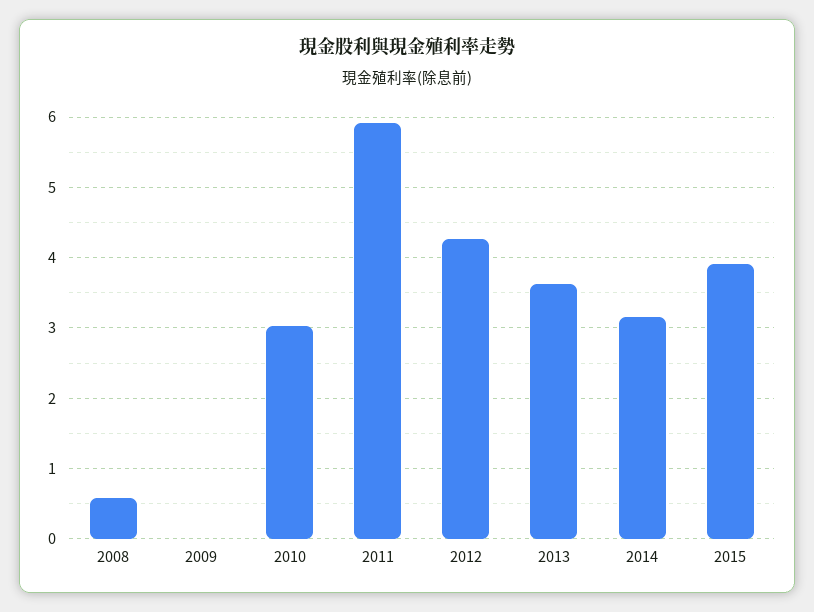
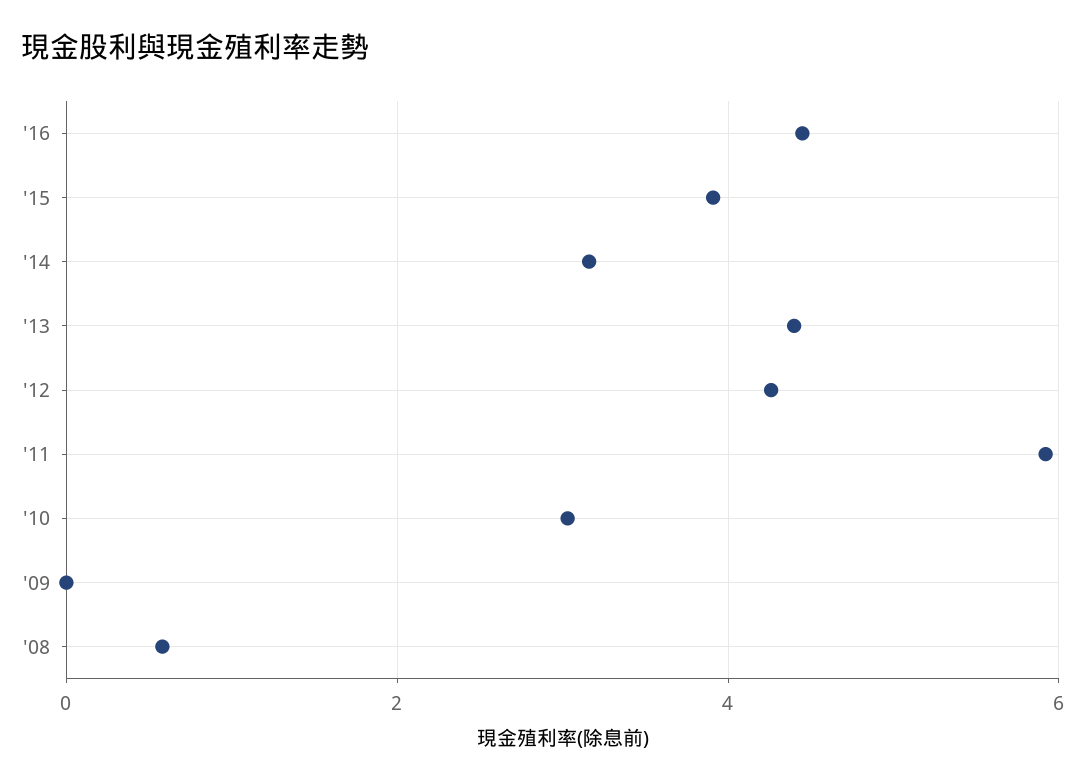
2013: 3.6 -> 4.4
'16: none -> 4.4

